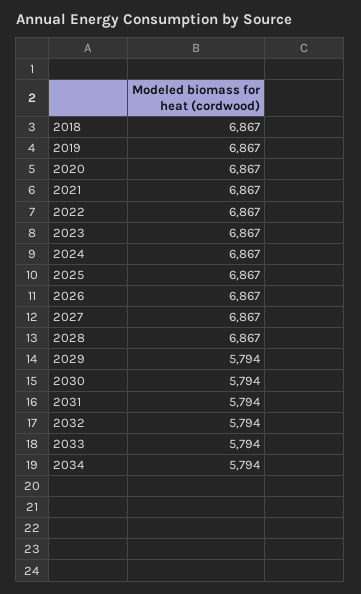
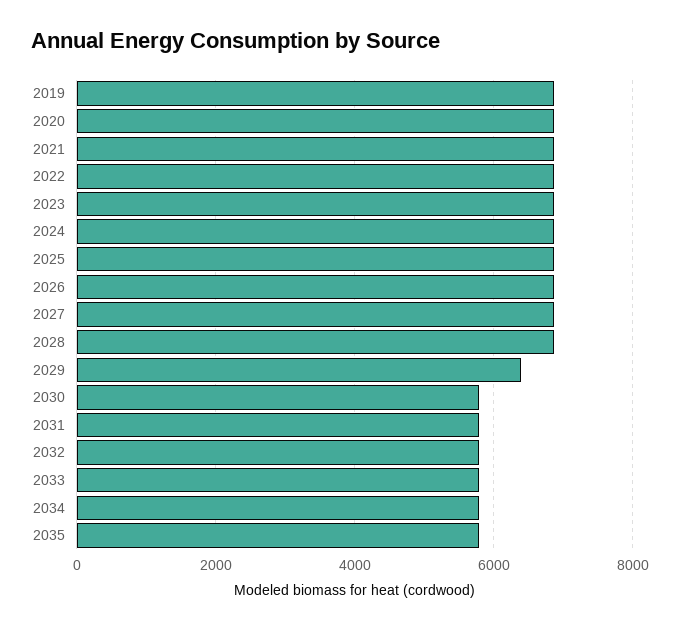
2018: 6867 -> none
2029: 5794 -> 6400
2035: none -> 5800

